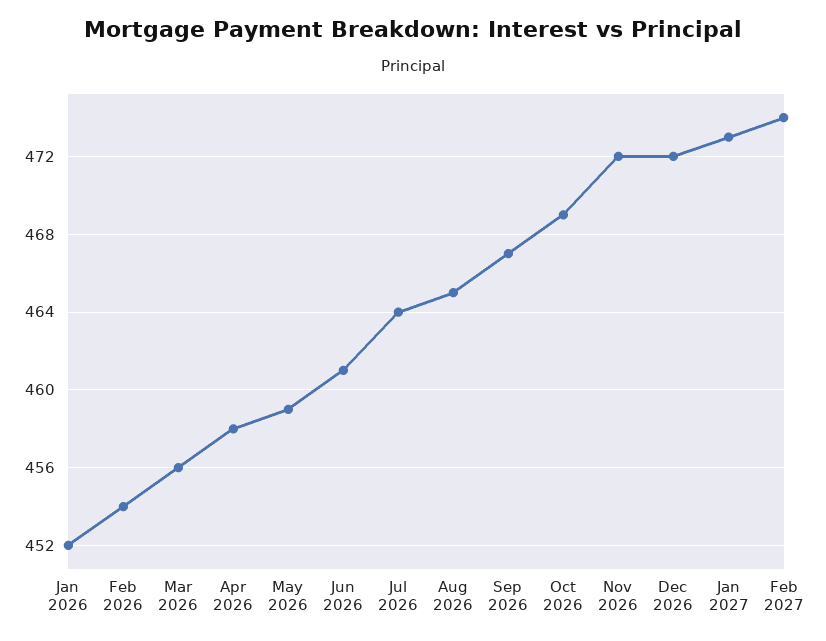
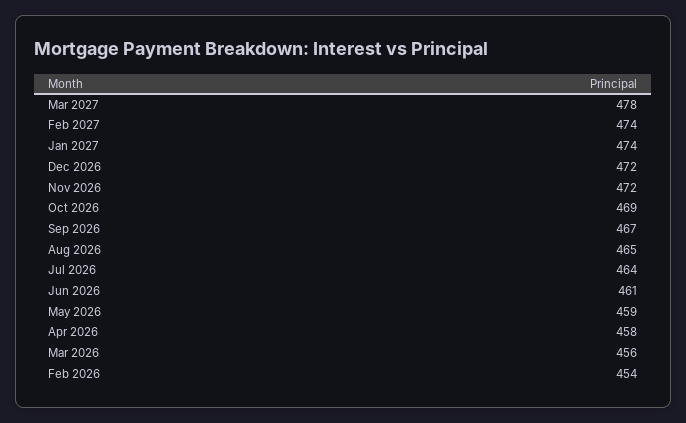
Jan 2026: 452 -> none
Jan 2027: 473 -> 474
Mar 2027: none -> 478

